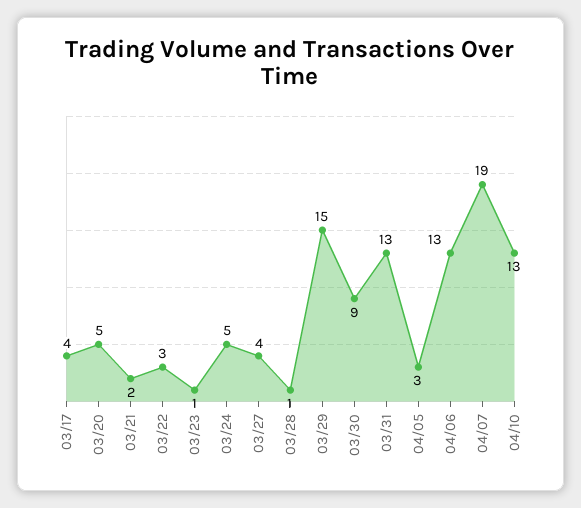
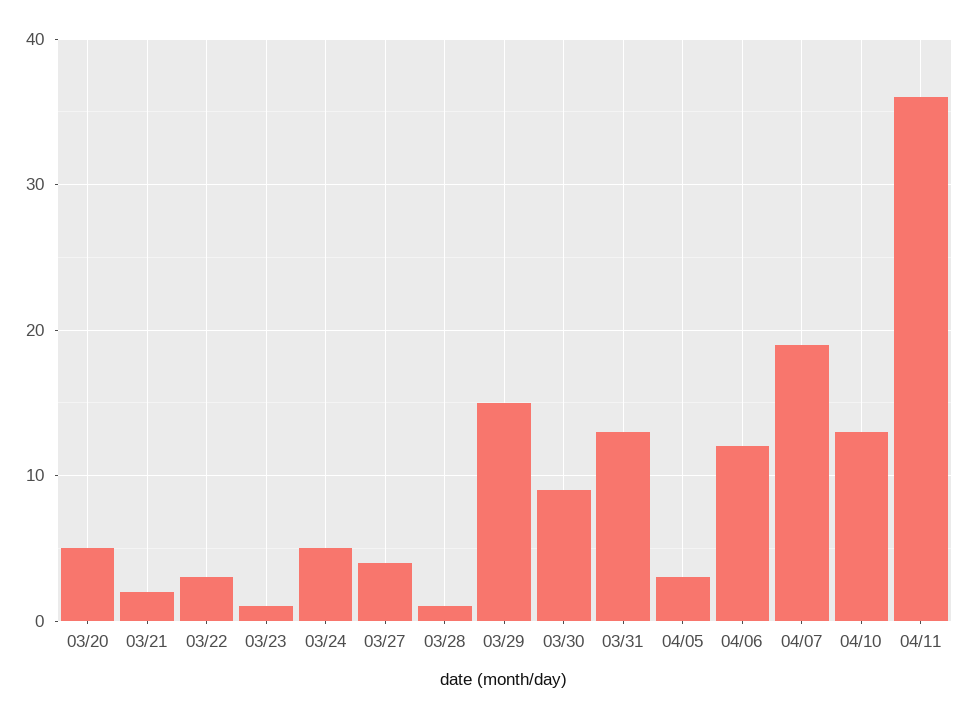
03/17: 4 -> none
04/06: 13 -> 12
04/11: none -> 36

